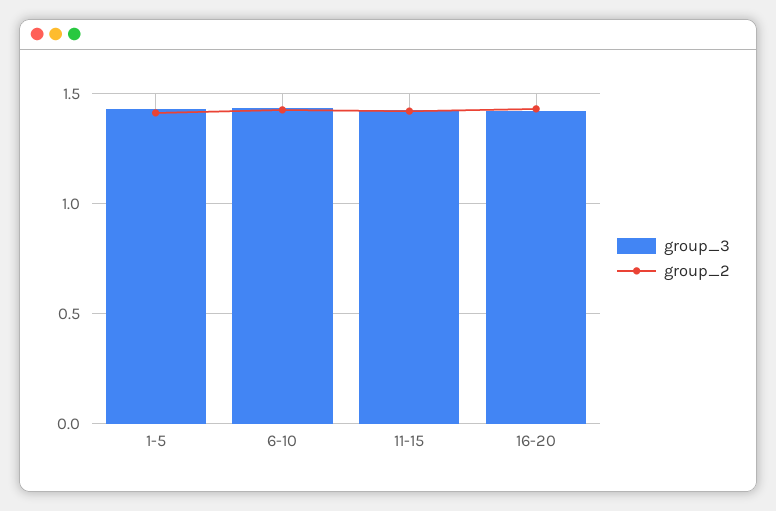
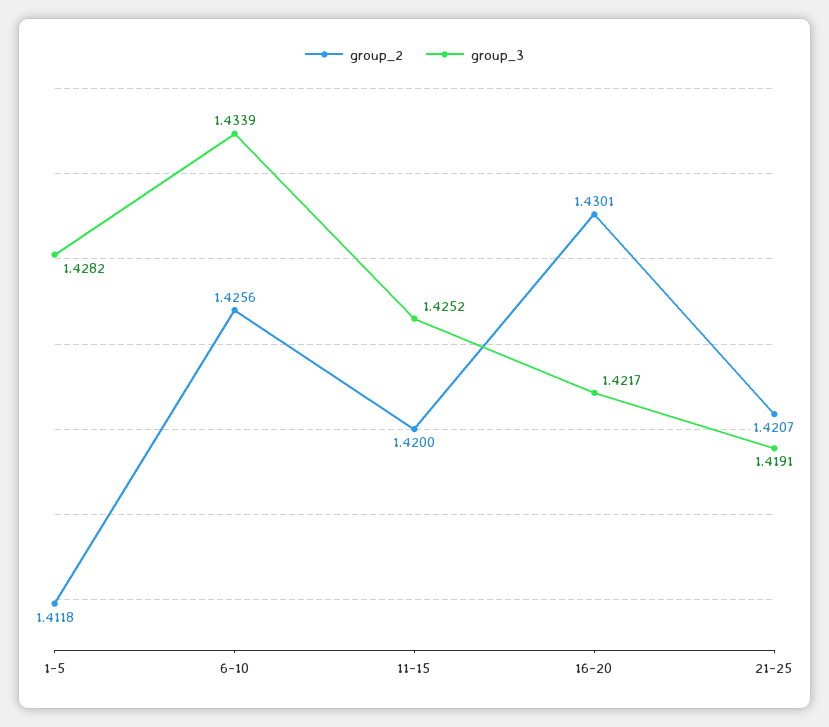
group_2, 21-25: none -> 1.4207
group_3, 21-25: none -> 1.4191

